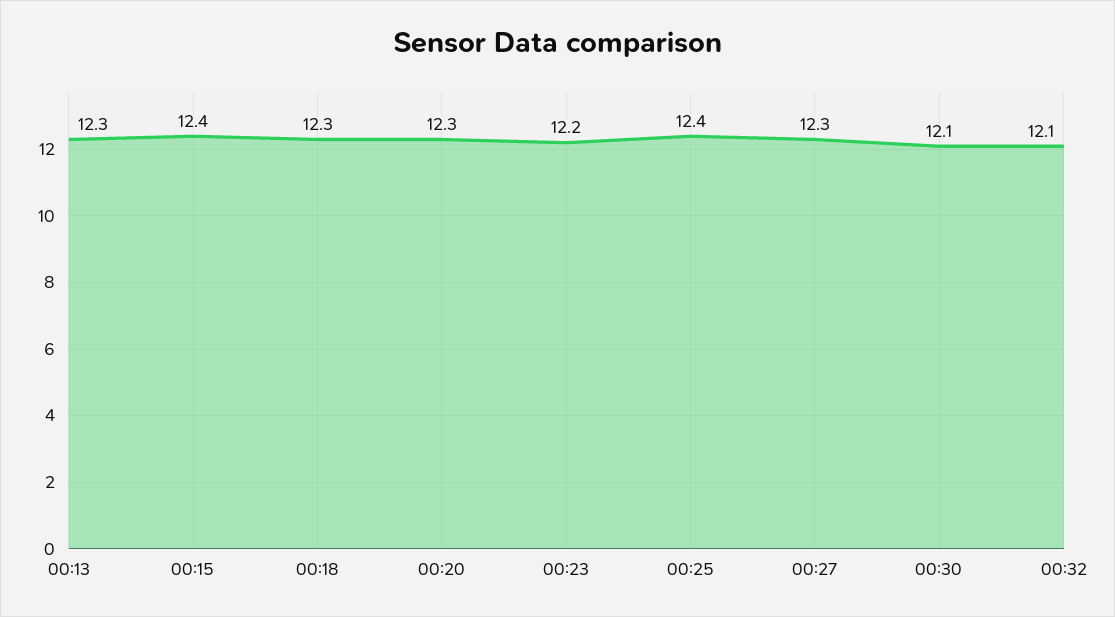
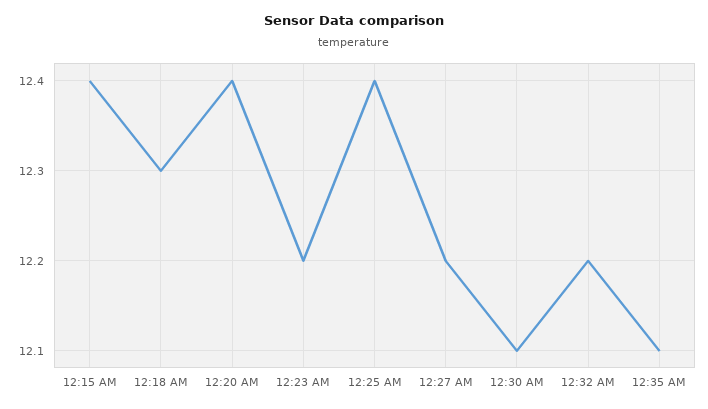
00:13: 12.3 -> none
00:20: 12.3 -> 12.4
00:27: 12.3 -> 12.2
00:32: 12.1 -> 12.2
12:35 AM: none -> 12.1

